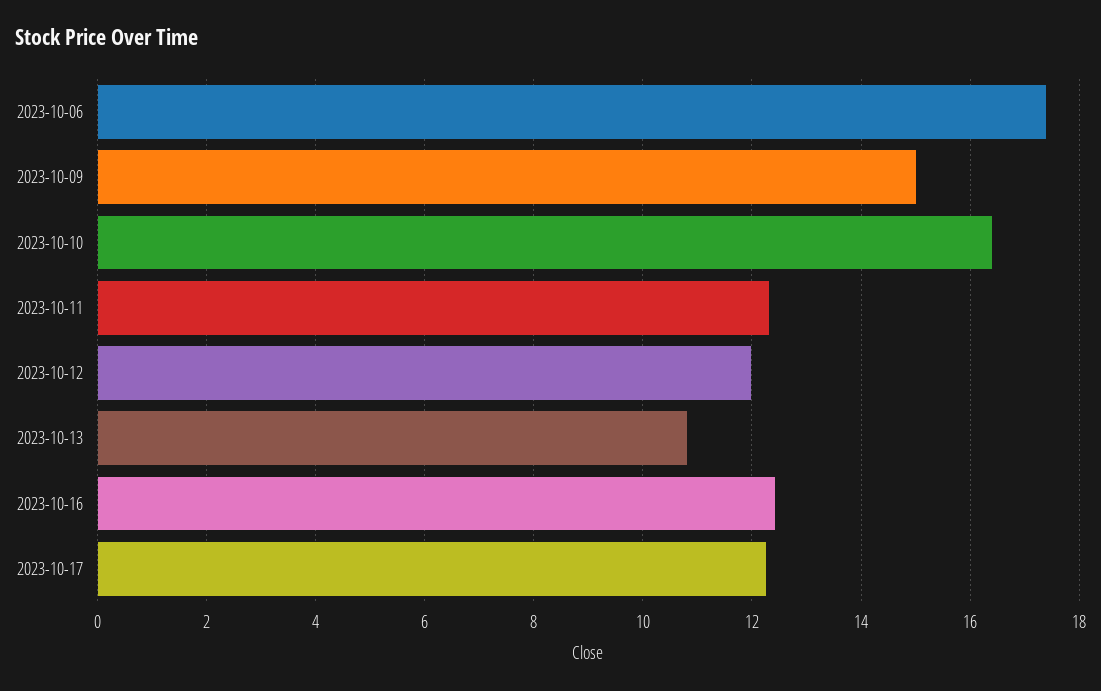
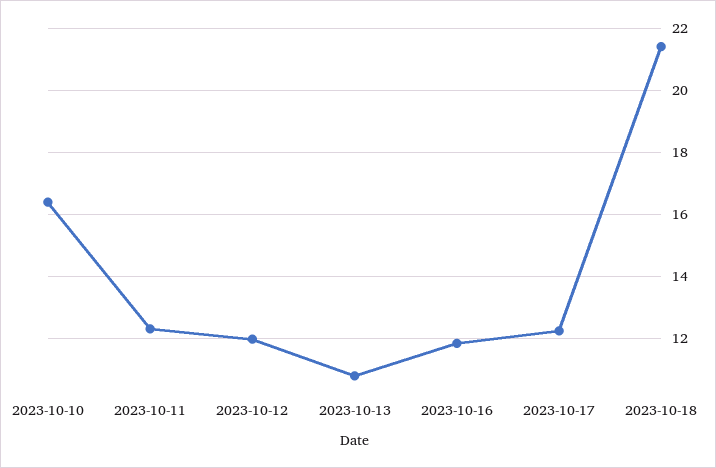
2023-10-06: 17.4 -> none
2023-10-09: 15 -> none
2023-10-16: 12.4 -> 11.8
2023-10-18: none -> 21.4

